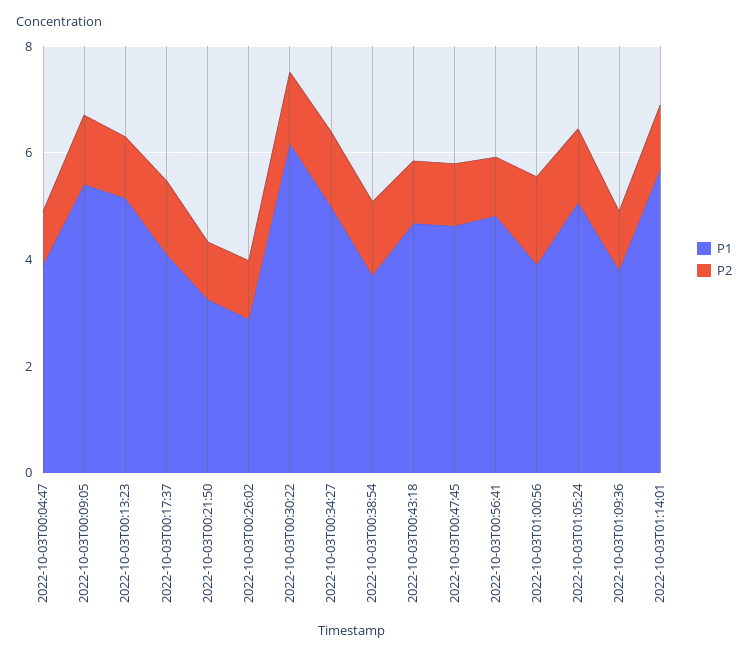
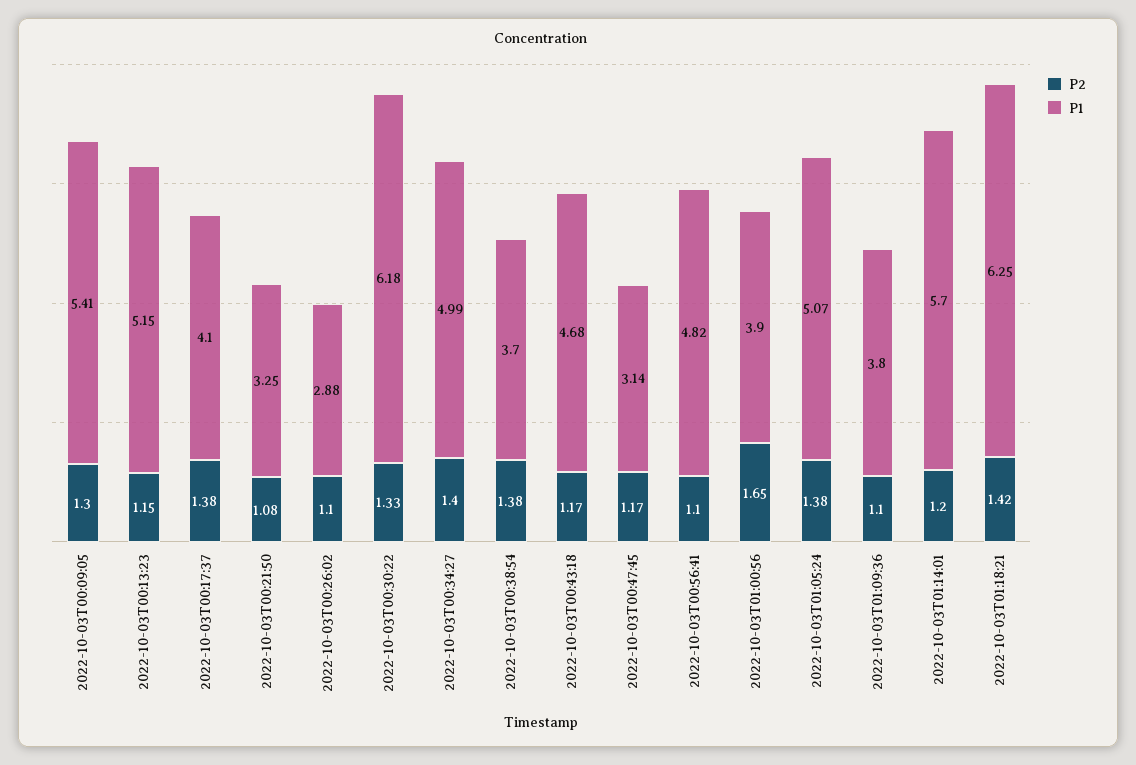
P1, 2022-10-03T00:04:47: 4 -> none
P2, 2022-10-03T00:04:47: 1 -> none
P1, 2022-10-03T00:47:45: 4.5 -> 3.14
P2, 2022-10-03T01:18:21: none -> 1.42
P1, 2022-10-03T01:18:21: none -> 6.25

